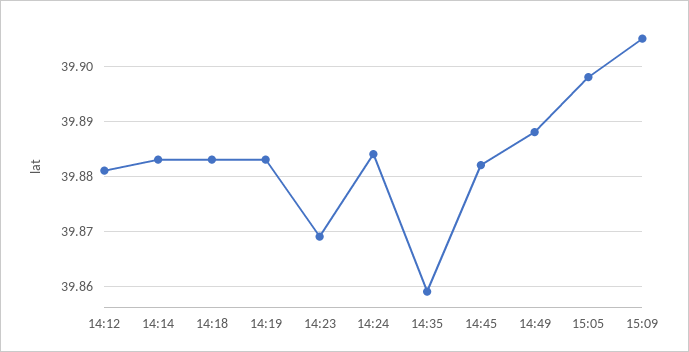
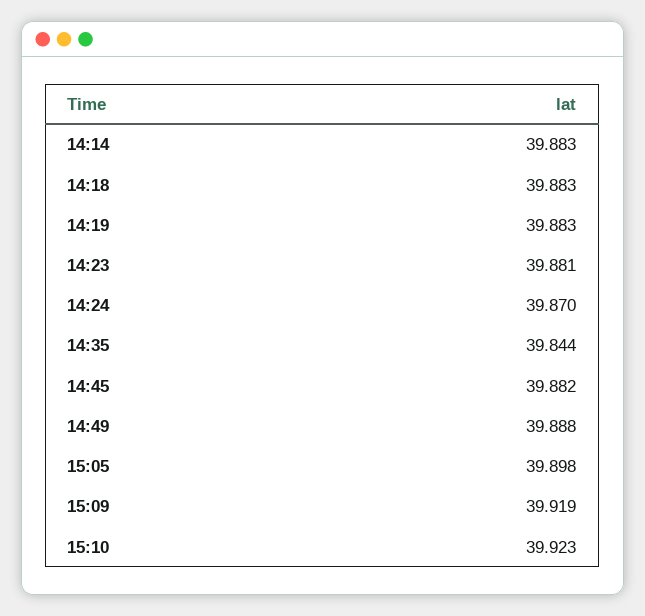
14:12: 39.88 -> none
14:23: 39.87 -> 39.881
14:24: 39.885 -> 39.87
14:35: 39.86 -> 39.844
15:09: 39.905 -> 39.919
15:10: none -> 39.923

